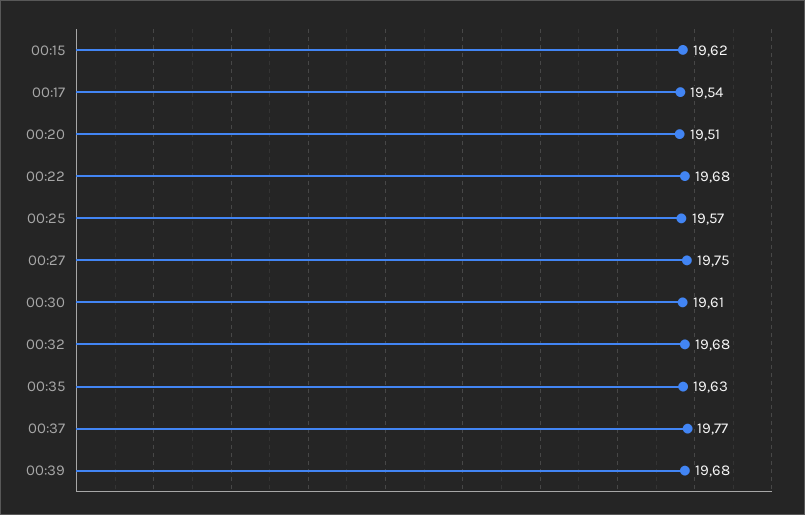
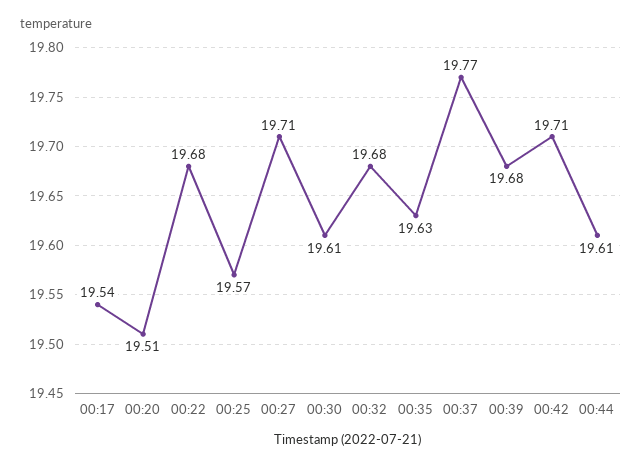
00:15: 19.62 -> none
00:27: 19.75 -> 19.71
00:42: none -> 19.71
00:44: none -> 19.61

